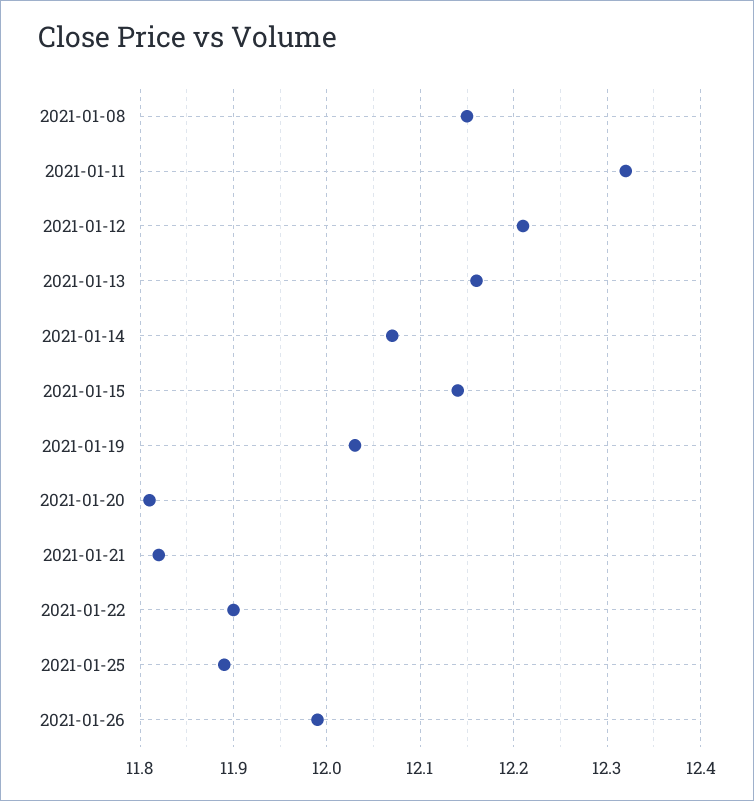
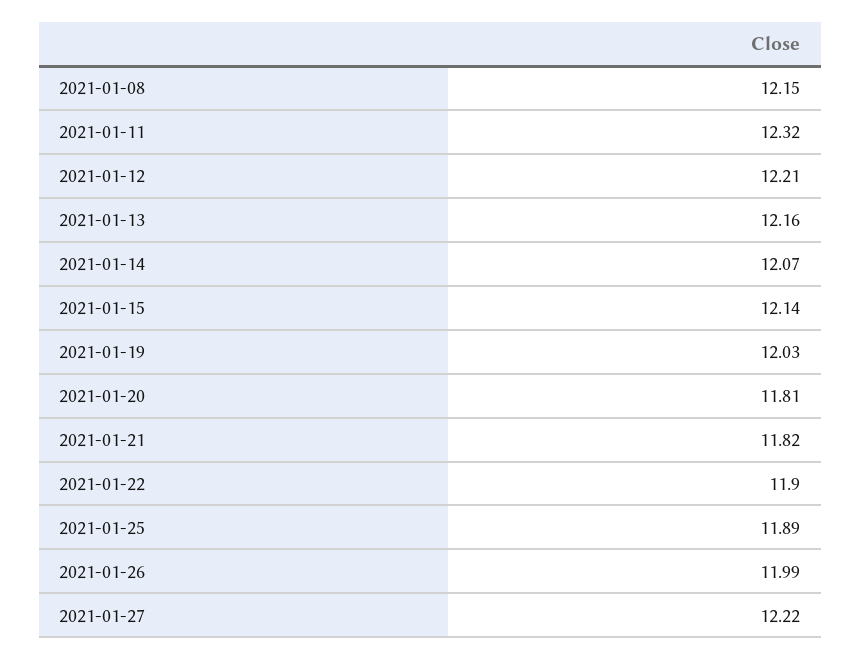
2021-01-27: none -> 12.22

